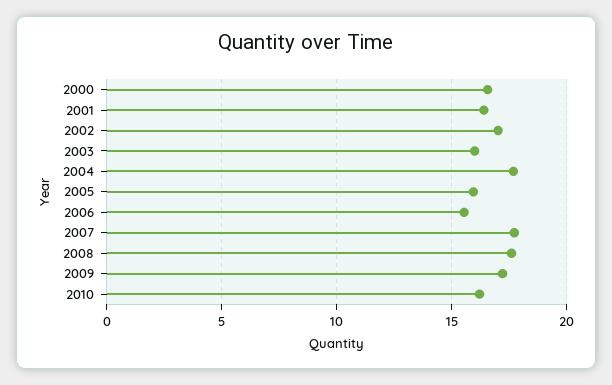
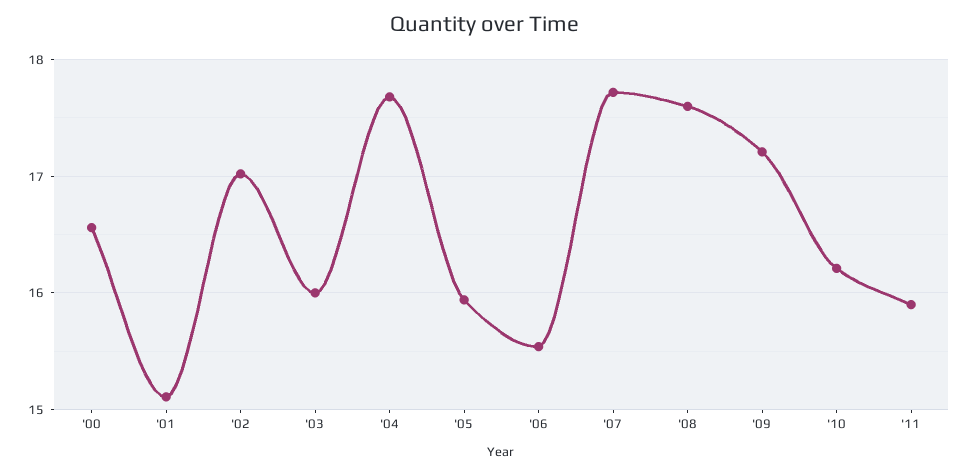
2001: 16.5 -> 15.1
'11: none -> 15.9

